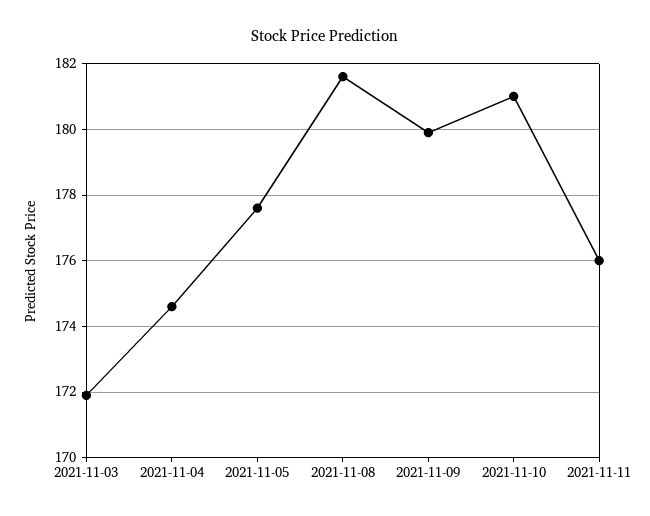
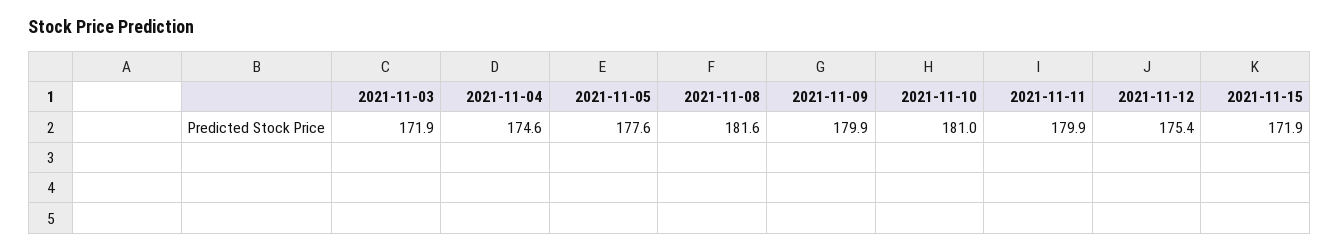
2021-11-11: 176 -> 179.9
2021-11-12: none -> 175.4
2021-11-15: none -> 171.9

